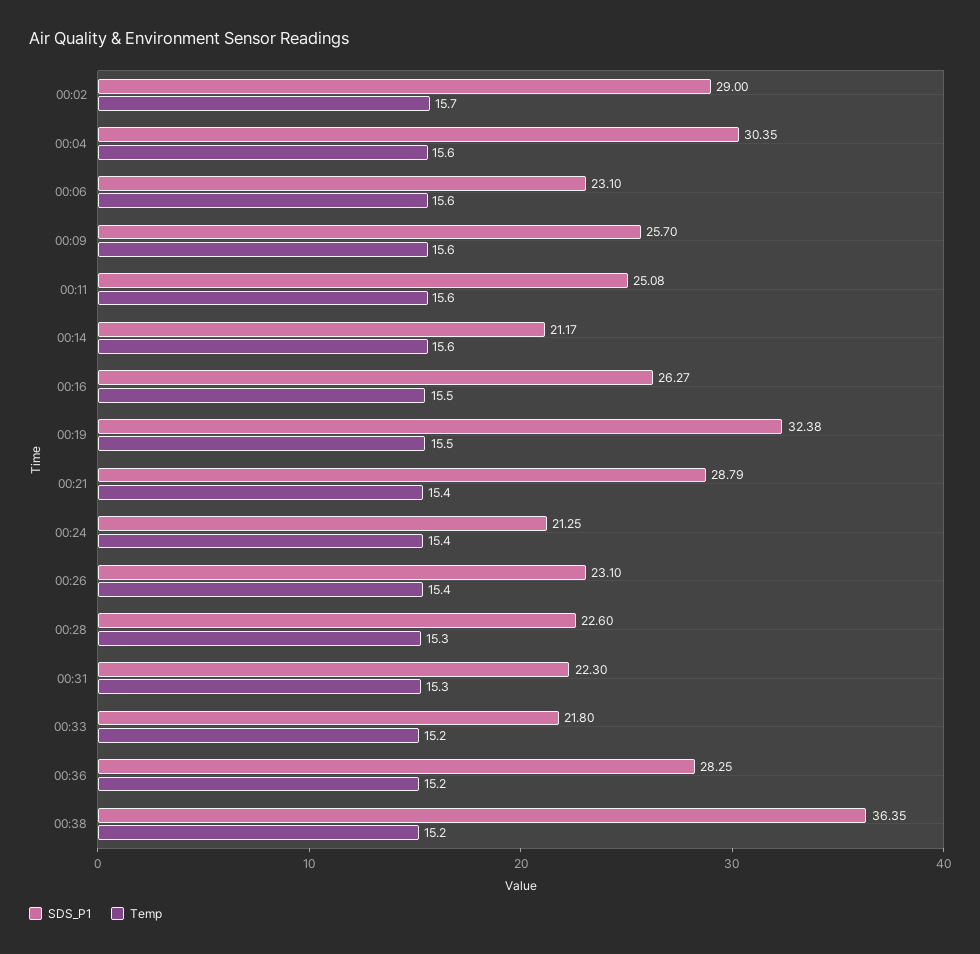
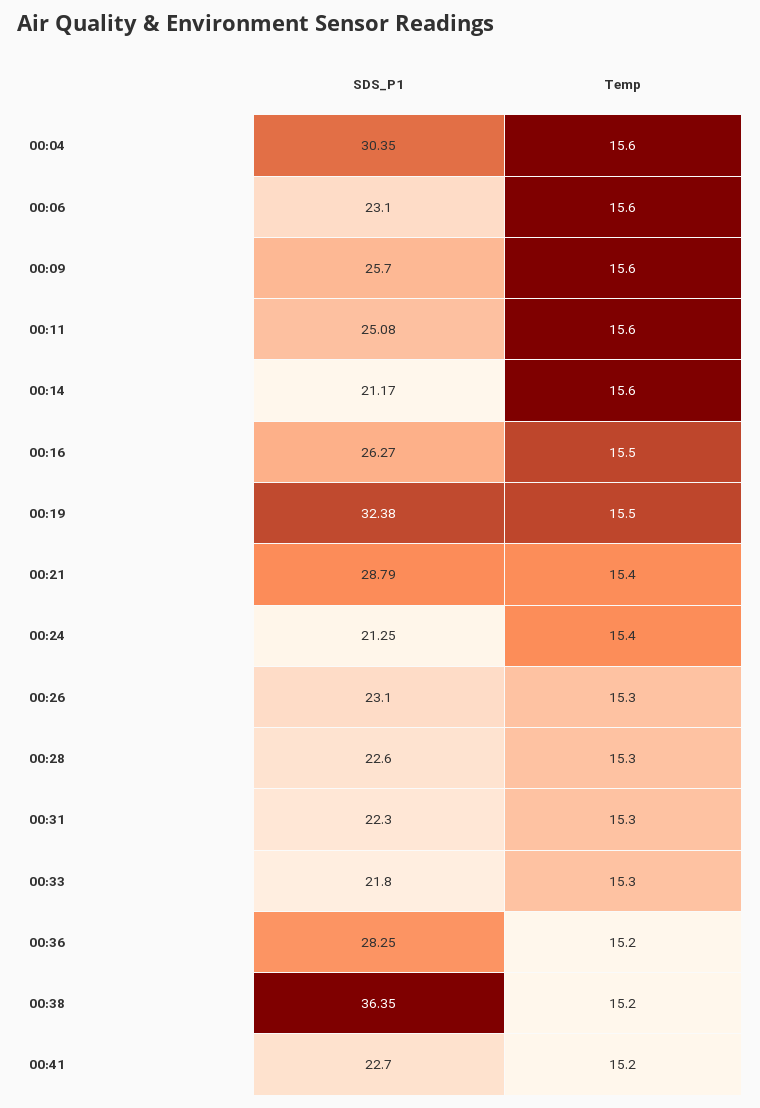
SDS_P1, 00:02: 29 -> none
Temp, 00:02: 15.7 -> none
Temp, 00:26: 15.4 -> 15.3
Temp, 00:33: 15.2 -> 15.3
SDS_P1, 00:41: none -> 22.7
Temp, 00:41: none -> 15.2

